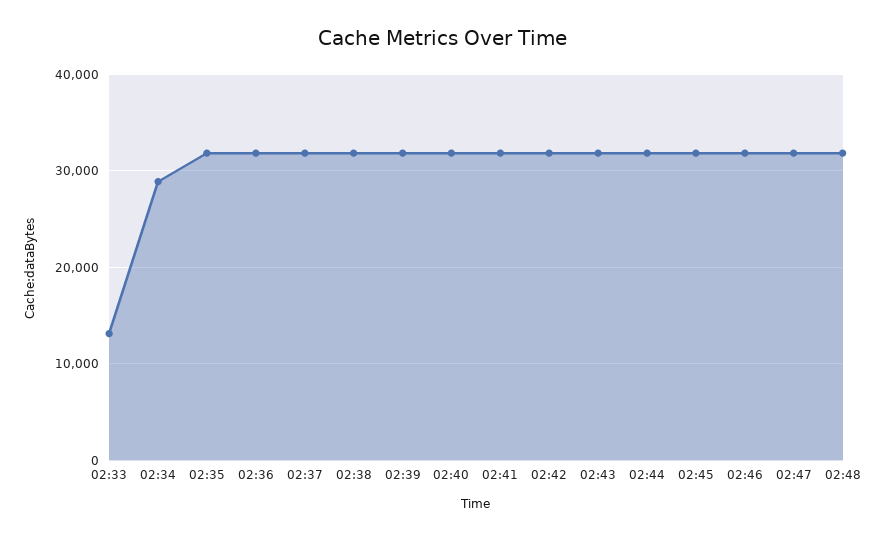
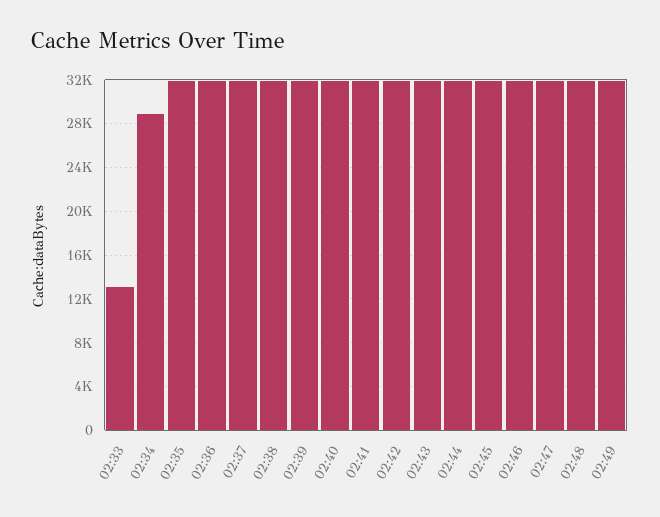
02:49: none -> 32000

